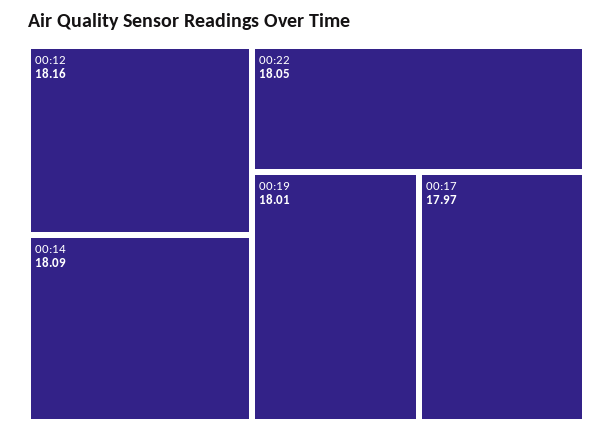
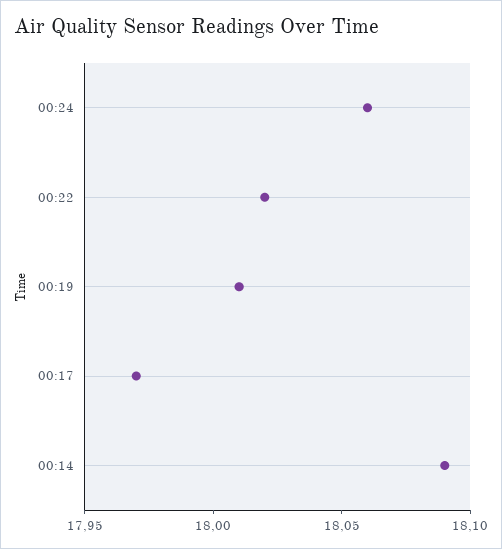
00:12: 18.16 -> none
00:22: 18.05 -> 18.02
00:24: none -> 18.06

